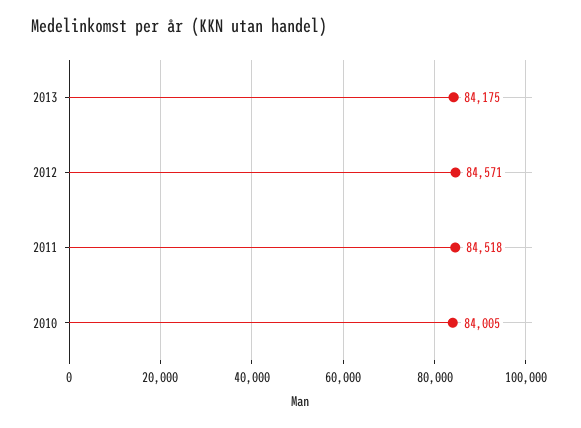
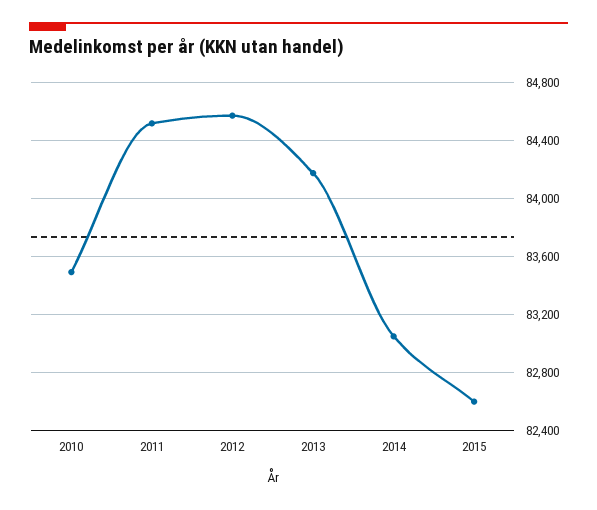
2010: 84005 -> 83500
2014: none -> 83050
2015: none -> 82600

